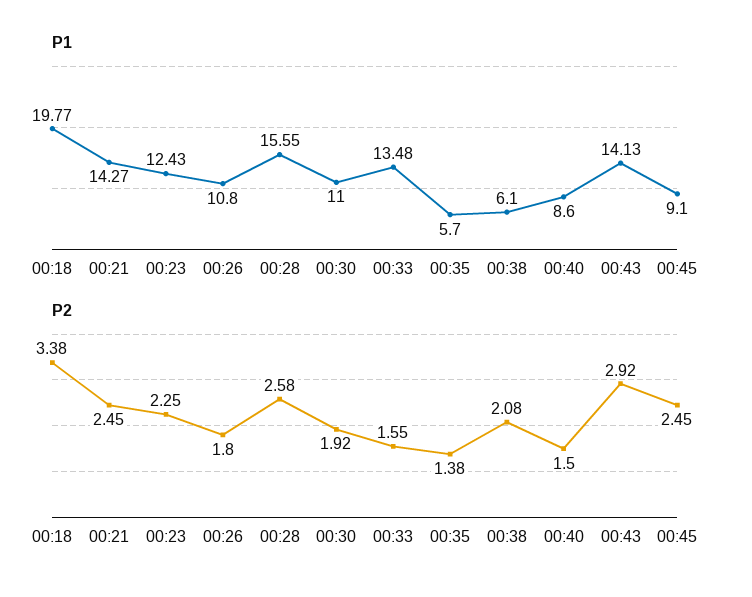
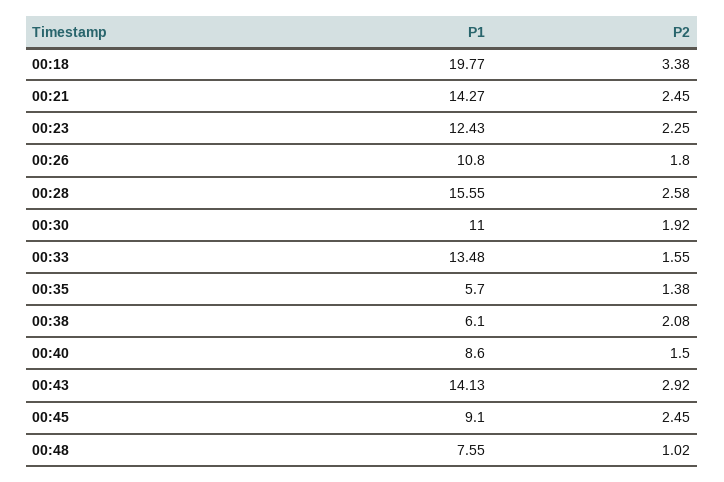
P1, 00:48: none -> 7.55
P2, 00:48: none -> 1.02

